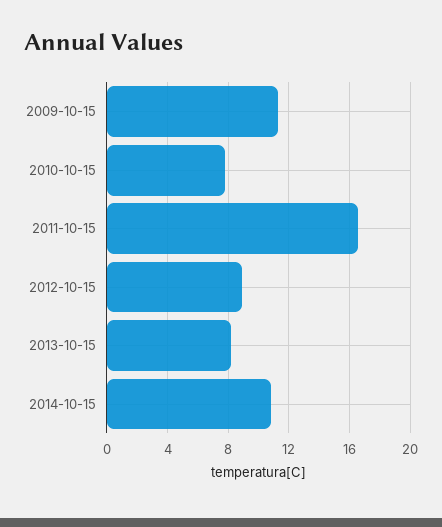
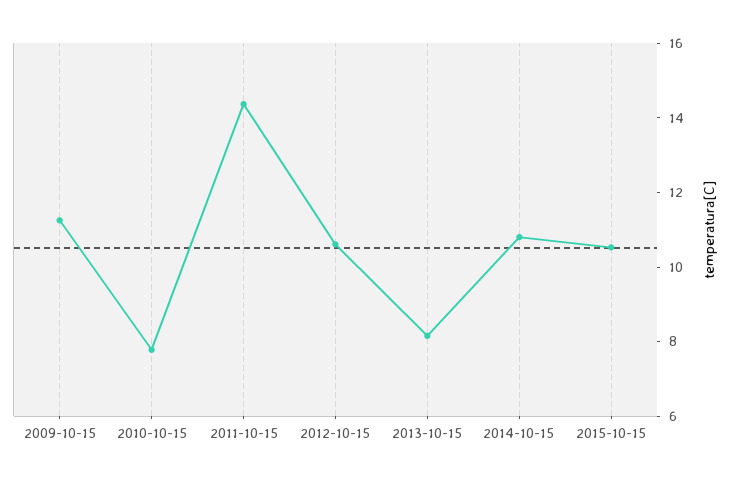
2011-10-15: 16.5 -> 14.5
2012-10-15: 9 -> 10.5
2015-10-15: none -> 10.5

